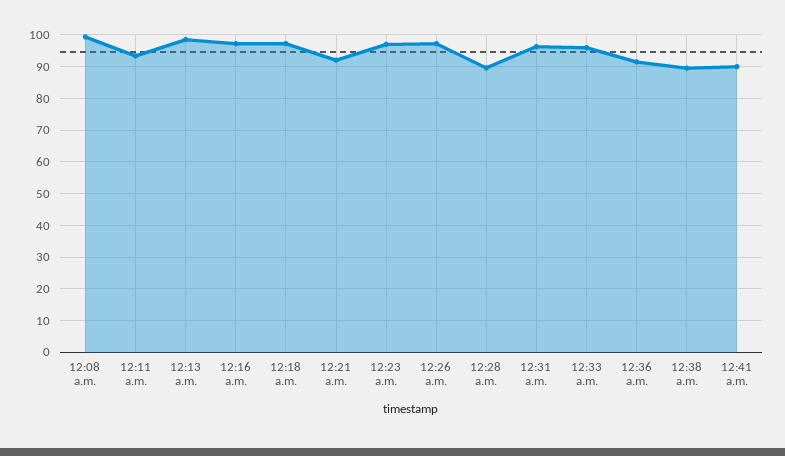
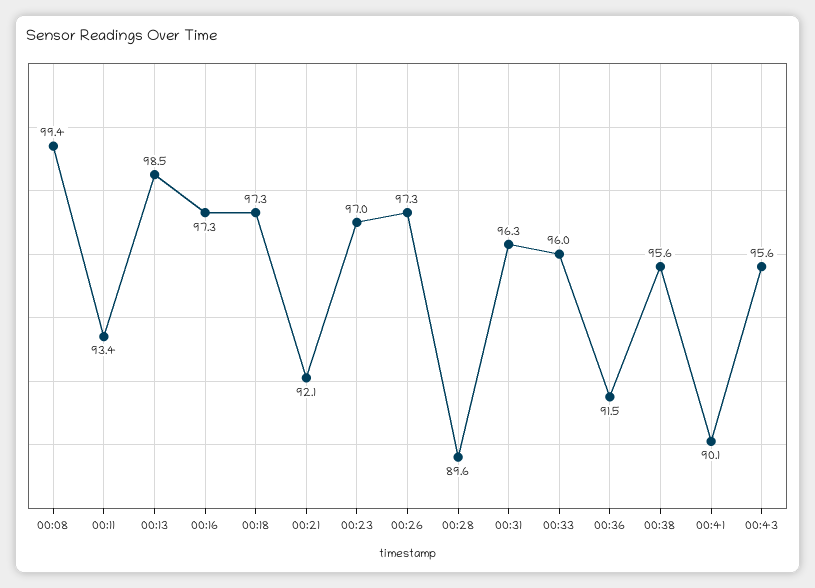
12:38 a.m.: 90 -> 95.6
00:43: none -> 95.6

